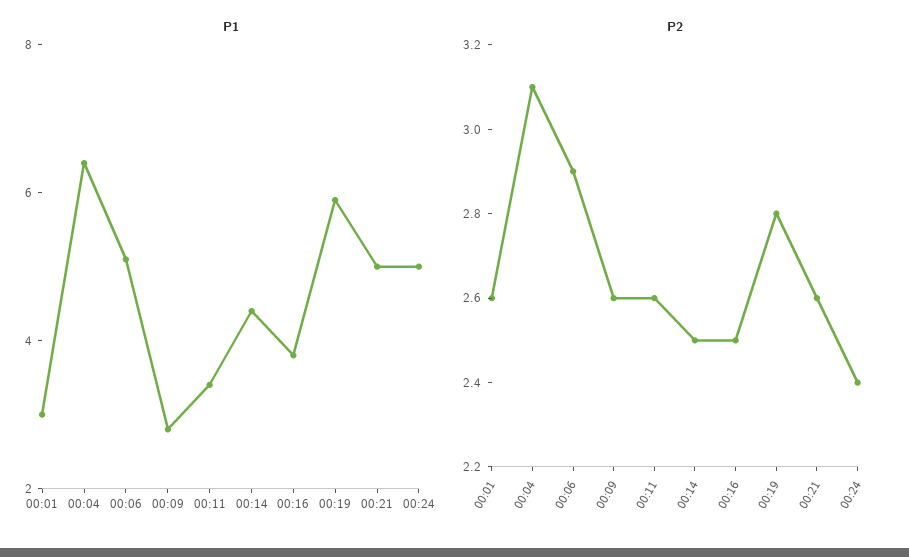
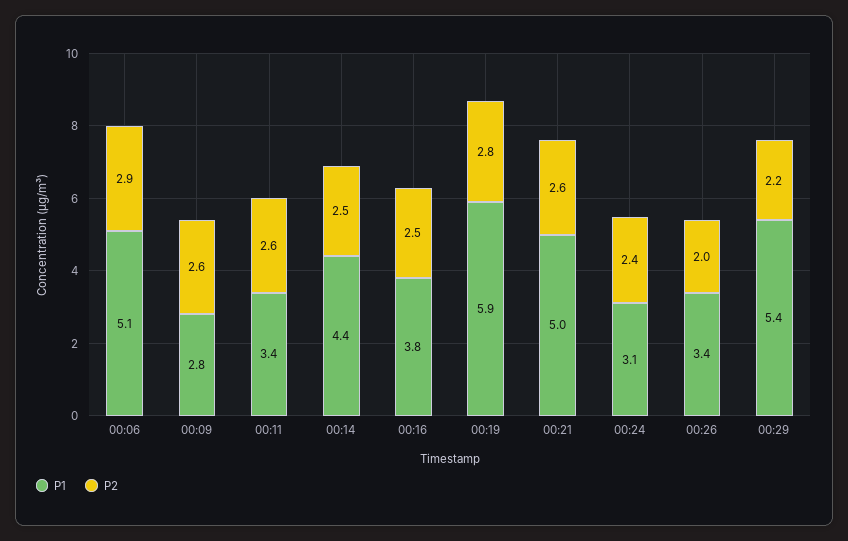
P1, 00:01: 3 -> none
P1, 00:04: 6.5 -> none
P1, 00:24: 5 -> 3.1
P2, 00:01: 2.6 -> none
P2, 00:04: 3.1 -> none
P1, 00:26: none -> 3.4
P2, 00:26: none -> 2
P1, 00:29: none -> 5.4
P2, 00:29: none -> 2.2

